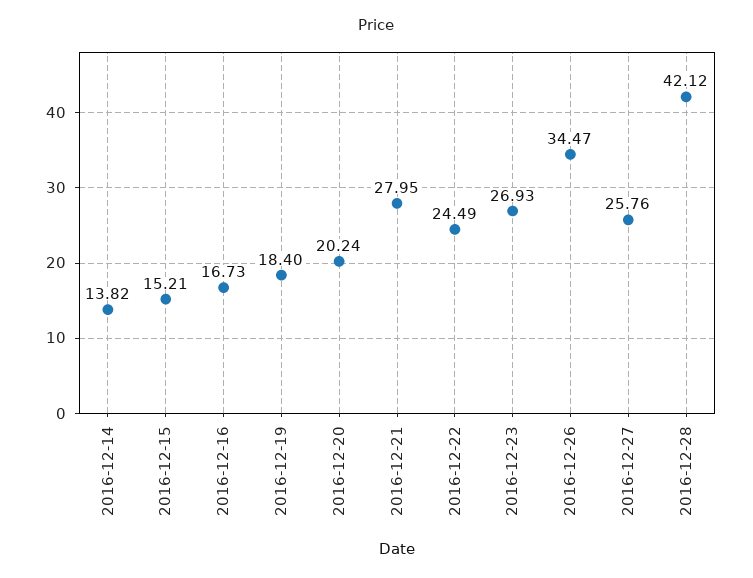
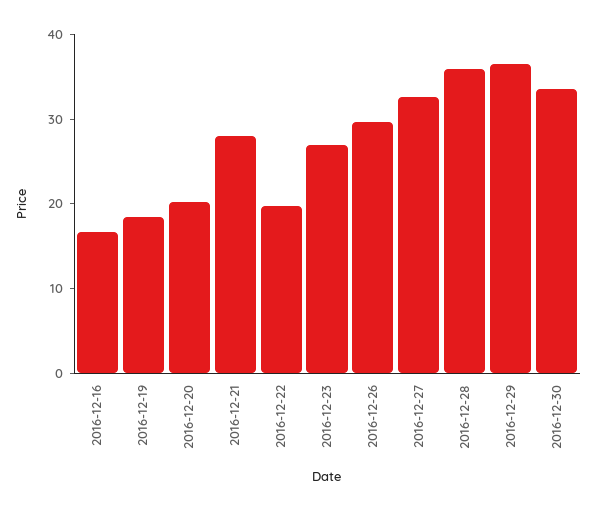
2016-12-14: 13.82 -> none
2016-12-15: 15.21 -> none
2016-12-22: 24.49 -> 20
2016-12-26: 34.47 -> 30
2016-12-27: 25.76 -> 32
2016-12-28: 42.12 -> 36
2016-12-29: none -> 36
2016-12-30: none -> 34

